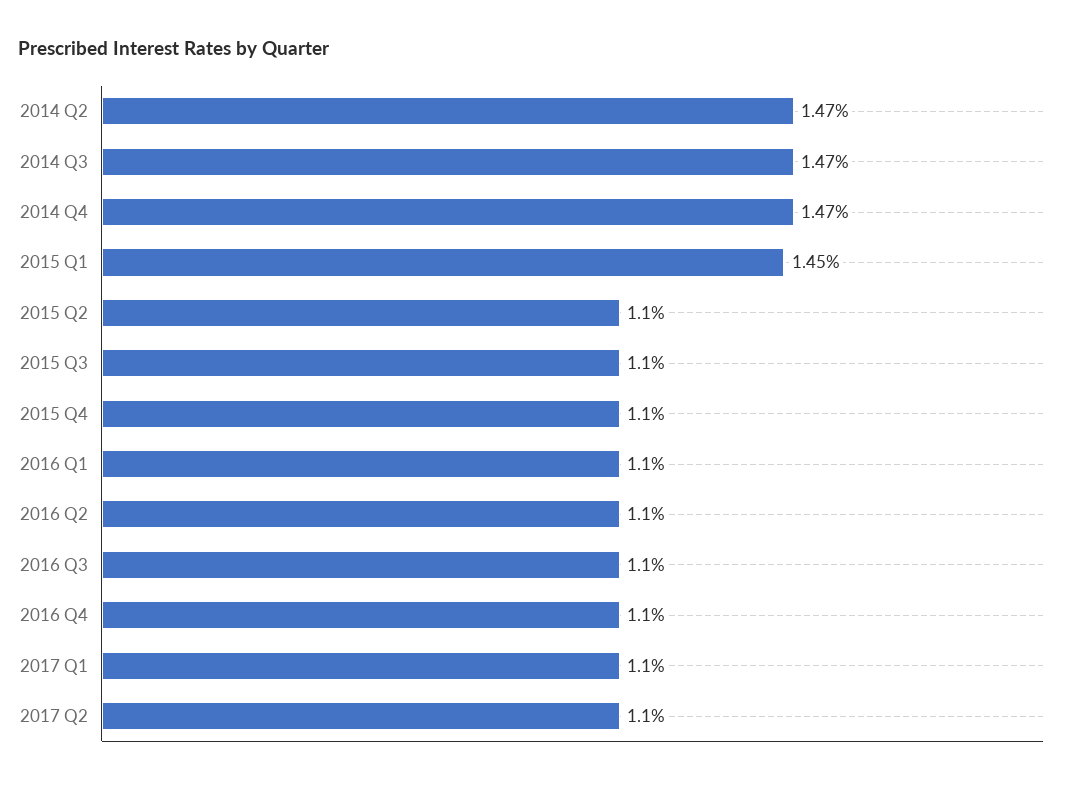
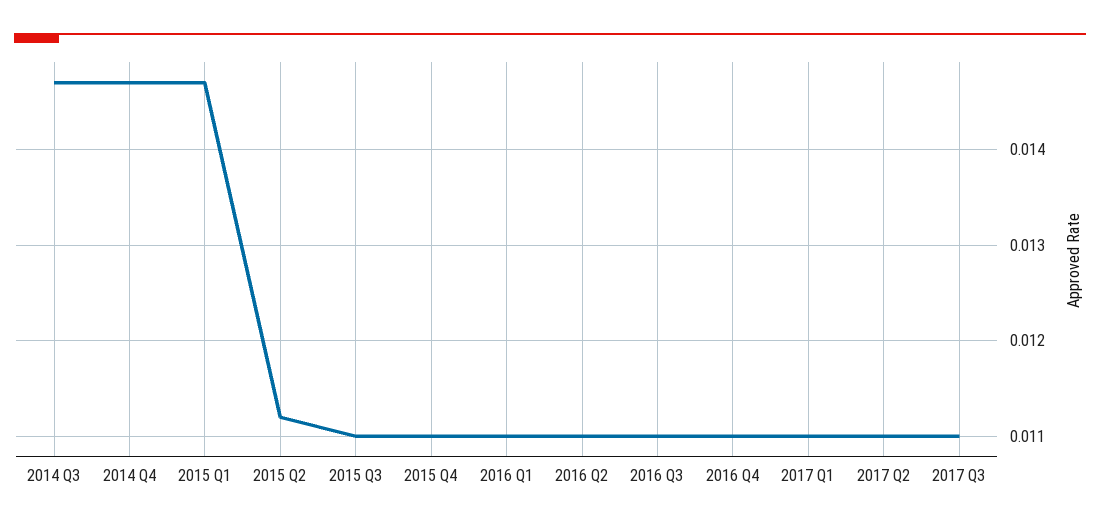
2014 Q2: 0.0147 -> none
2015 Q1: 0.0145 -> 0.0147
2015 Q2: 0.011 -> 0.0112
2017 Q3: none -> 0.011

